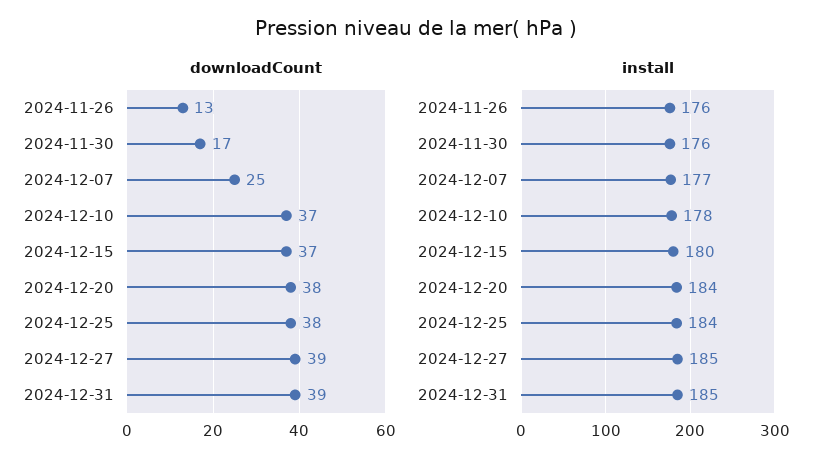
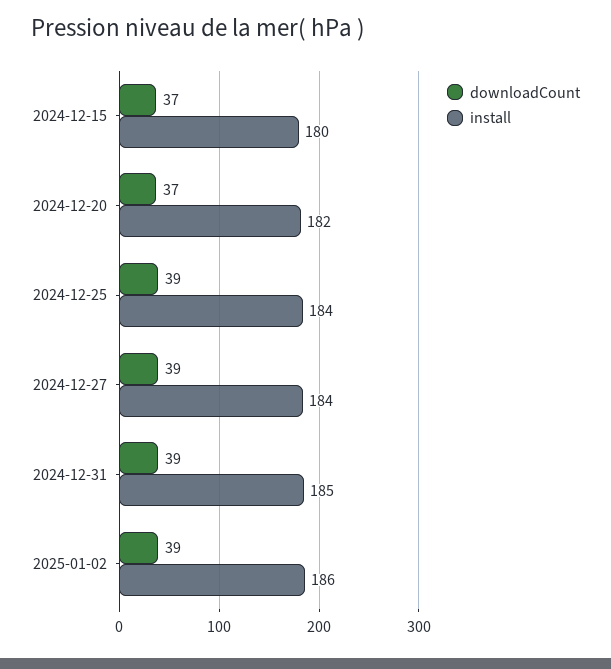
downloadCount, 2024-11-26: 13 -> none
downloadCount, 2024-11-30: 17 -> none
downloadCount, 2024-12-07: 25 -> none
downloadCount, 2024-12-10: 37 -> none
downloadCount, 2024-12-20: 38 -> 37
downloadCount, 2024-12-25: 38 -> 39
install, 2024-11-26: 176 -> none
install, 2024-11-30: 176 -> none
install, 2024-12-07: 177 -> none
install, 2024-12-10: 178 -> none
install, 2024-12-20: 184 -> 182
install, 2024-12-27: 185 -> 184
downloadCount, 2025-01-02: none -> 39
install, 2025-01-02: none -> 186

